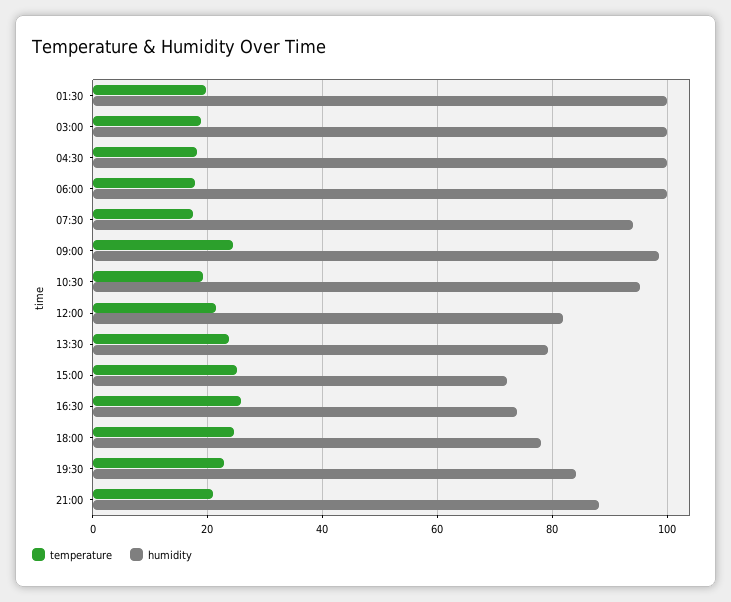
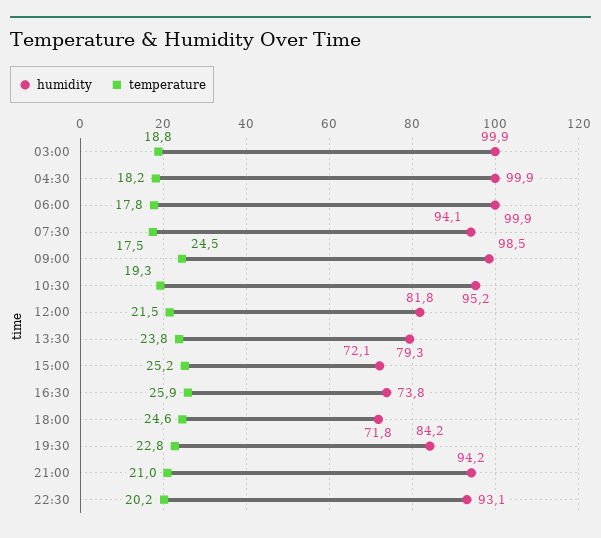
temperature, 01:30: 20 -> none
humidity, 01:30: 100 -> none
humidity, 18:00: 78 -> 71.8
humidity, 21:00: 88 -> 94.2
humidity, 22:30: none -> 93.1
temperature, 22:30: none -> 20.2

